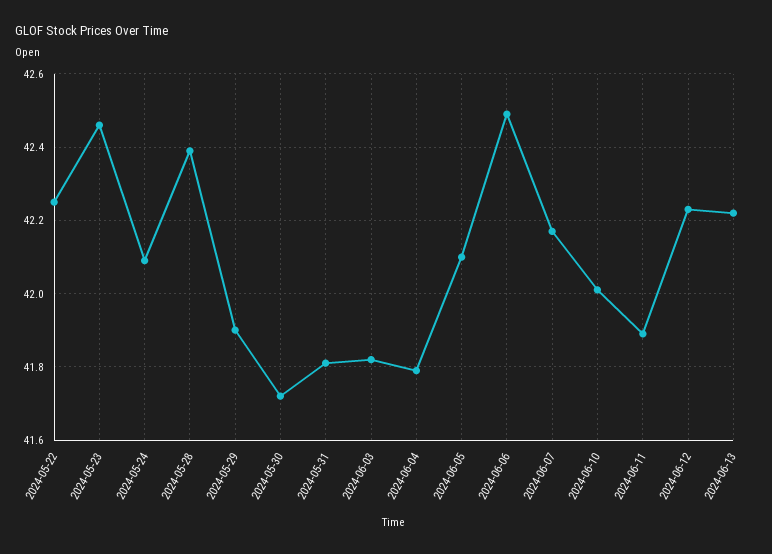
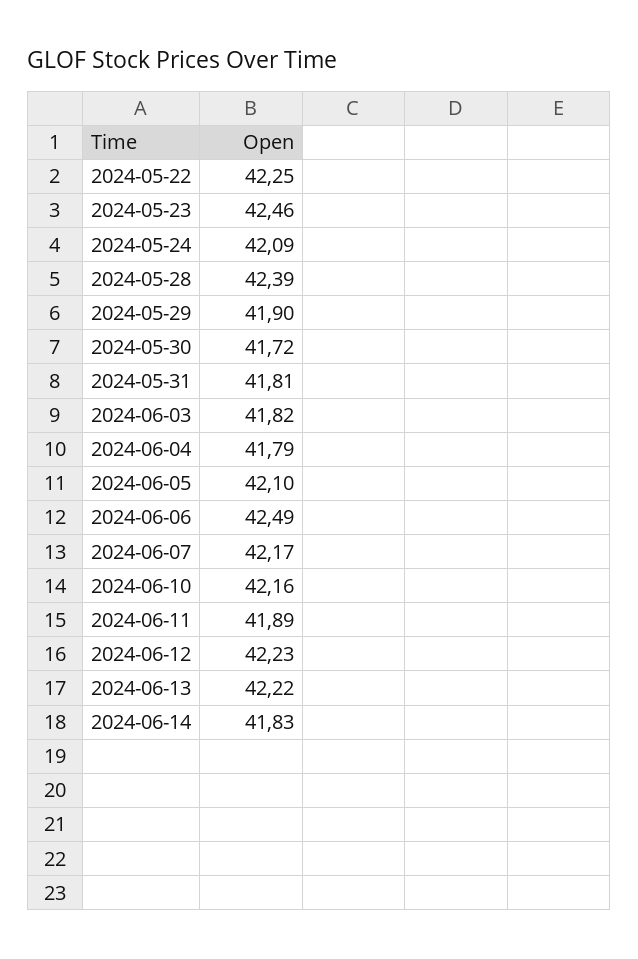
2024-06-10: 42 -> 42.16
2024-06-14: none -> 41.83

